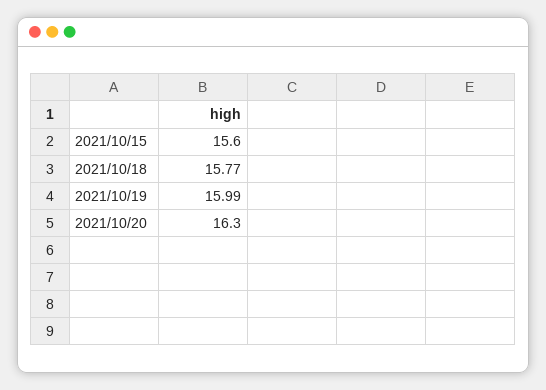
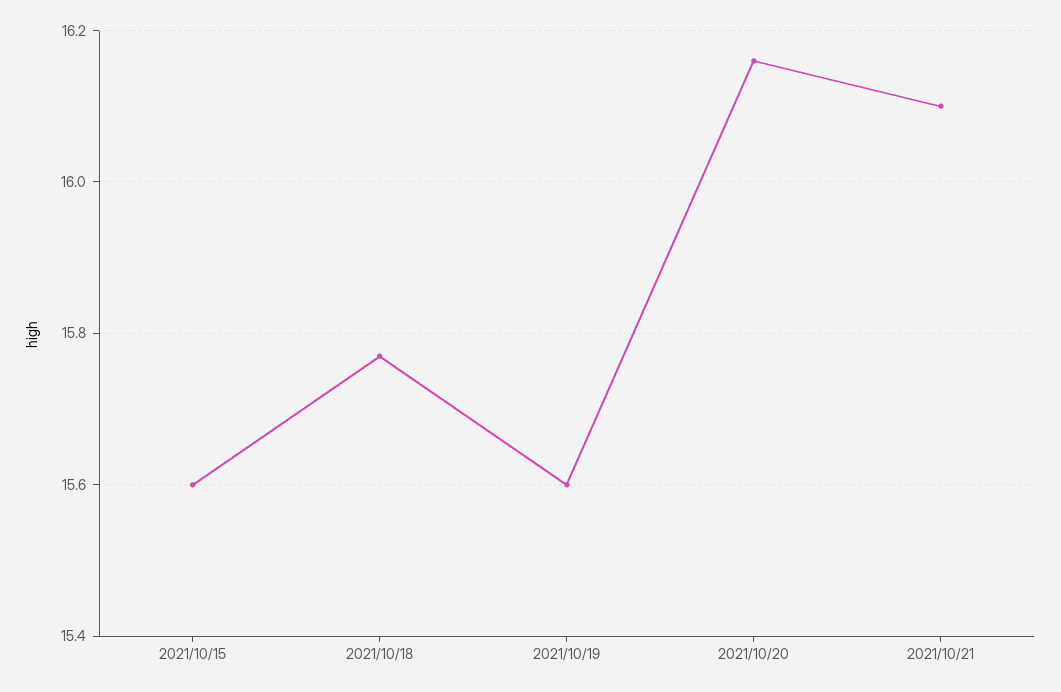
2021/10/19: 15.99 -> 15.6
2021/10/20: 16.3 -> 16.15
2021/10/21: none -> 16.1

